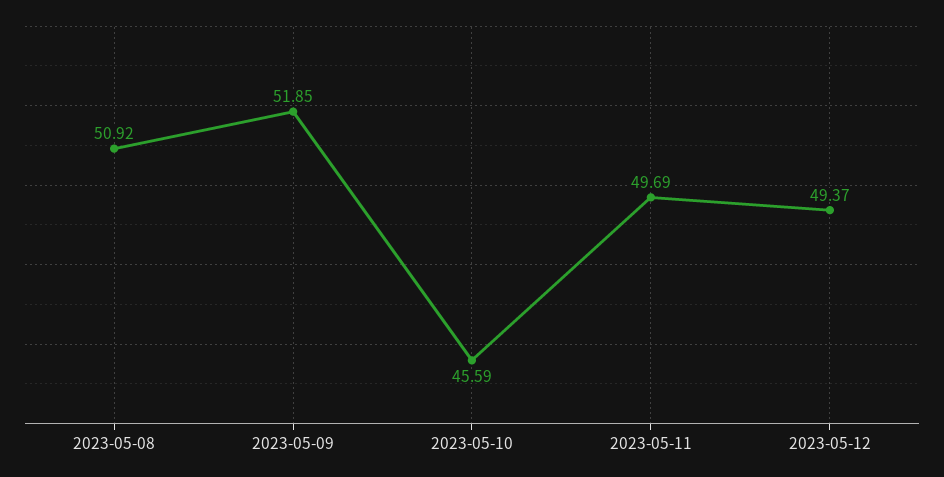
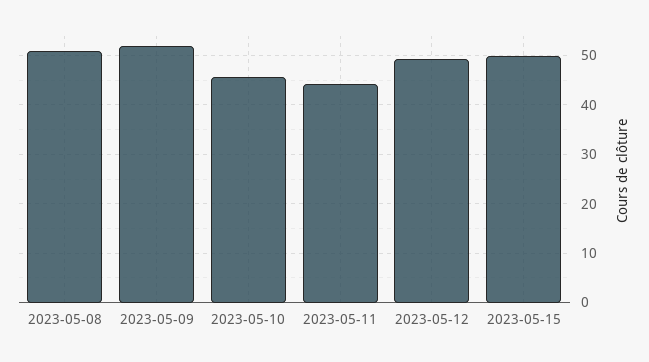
2023-05-11: 49.69 -> 44
2023-05-15: none -> 50

